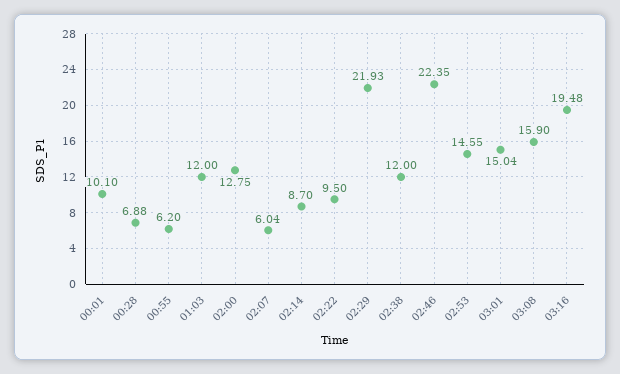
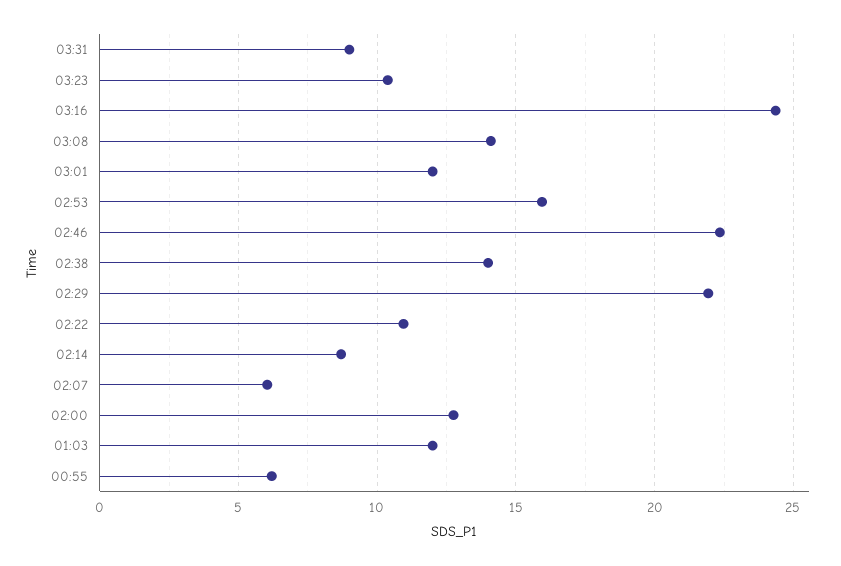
00:01: 10.1 -> none
00:28: 6.88 -> none
02:22: 9.5 -> 11
02:38: 12 -> 14
02:53: 14.55 -> 16
03:01: 15.04 -> 12
03:08: 15.9 -> 14
03:16: 19.48 -> 24.5
03:31: none -> 9
03:23: none -> 10.5

